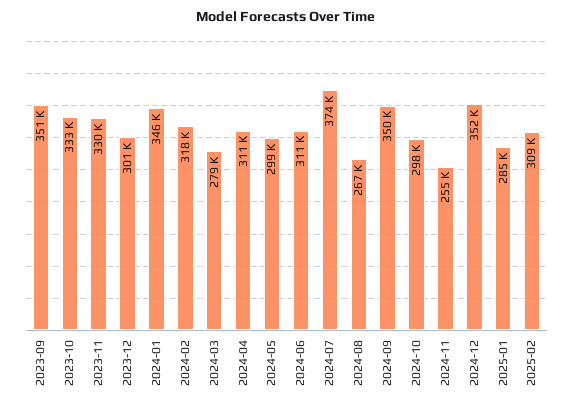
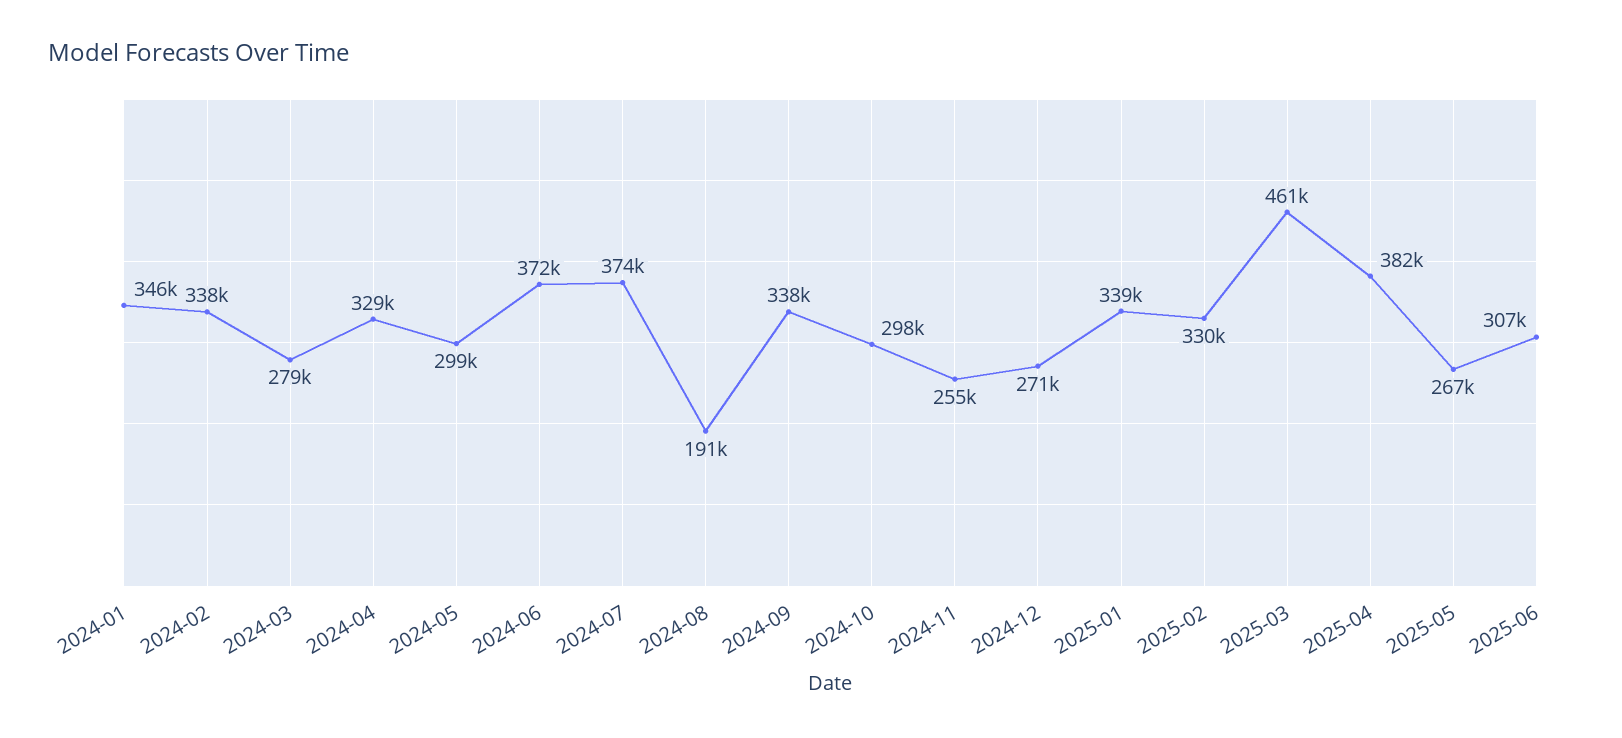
2023-09: 351000 -> none
2023-10: 333000 -> none
2023-11: 330000 -> none
2023-12: 301000 -> none
2024-02: 318000 -> 338000
2024-04: 311000 -> 329000
2024-06: 311000 -> 372000
2024-08: 267000 -> 191000
2024-09: 350000 -> 338000
2024-12: 352000 -> 271000
2025-01: 285000 -> 339000
2025-02: 309000 -> 330000
2025-03: none -> 461000
2025-04: none -> 382000
2025-05: none -> 267000
2025-06: none -> 307000

